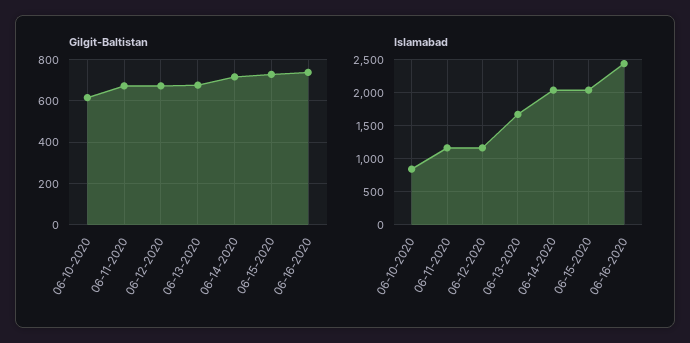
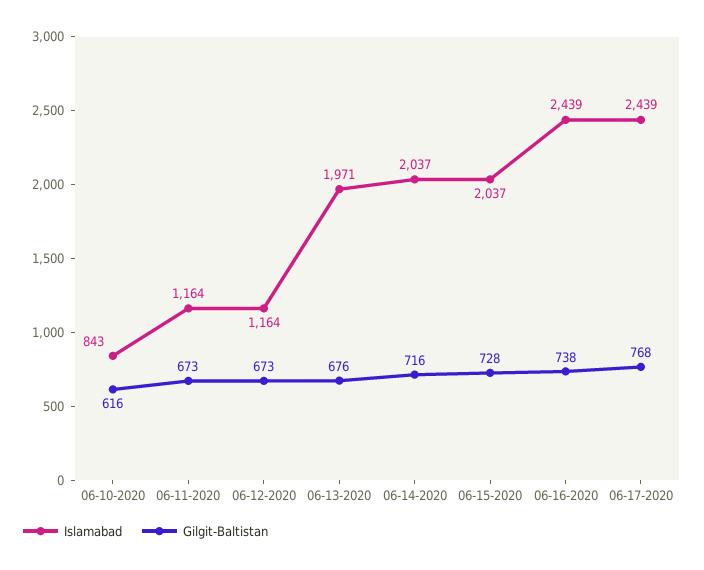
Islamabad, 06-13-2020: 1700 -> 1971
Islamabad, 06-17-2020: none -> 2439
Gilgit-Baltistan, 06-17-2020: none -> 768

